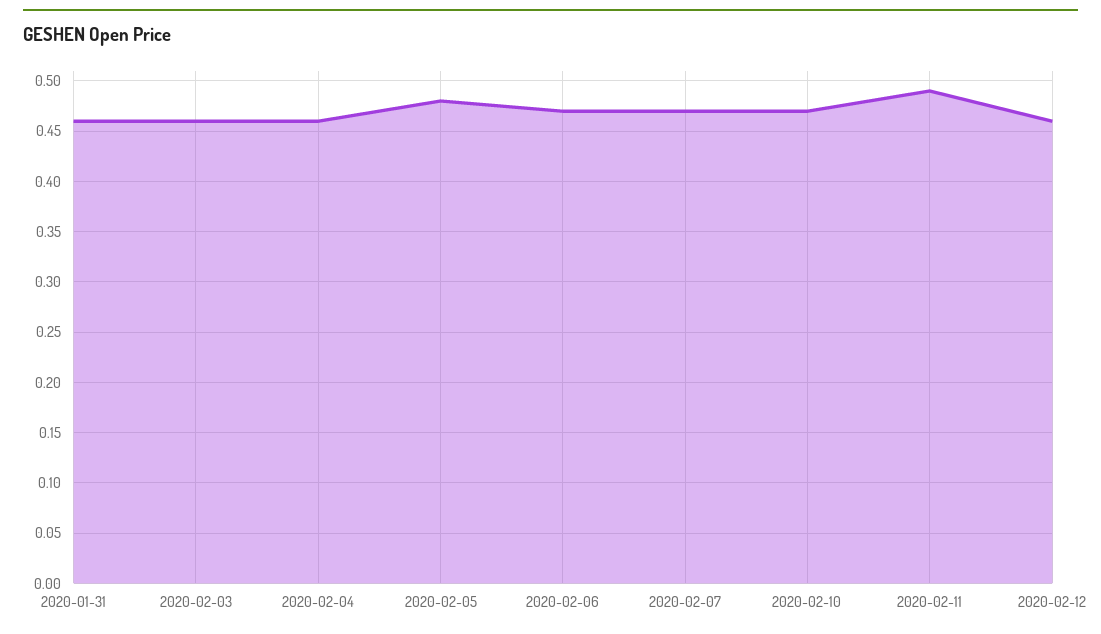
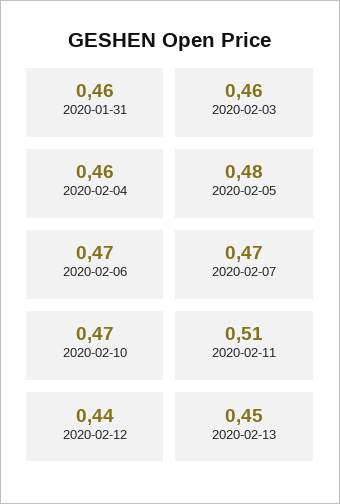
2020-02-11: 0.49 -> 0.51
2020-02-12: 0.46 -> 0.44
2020-02-13: none -> 0.45

